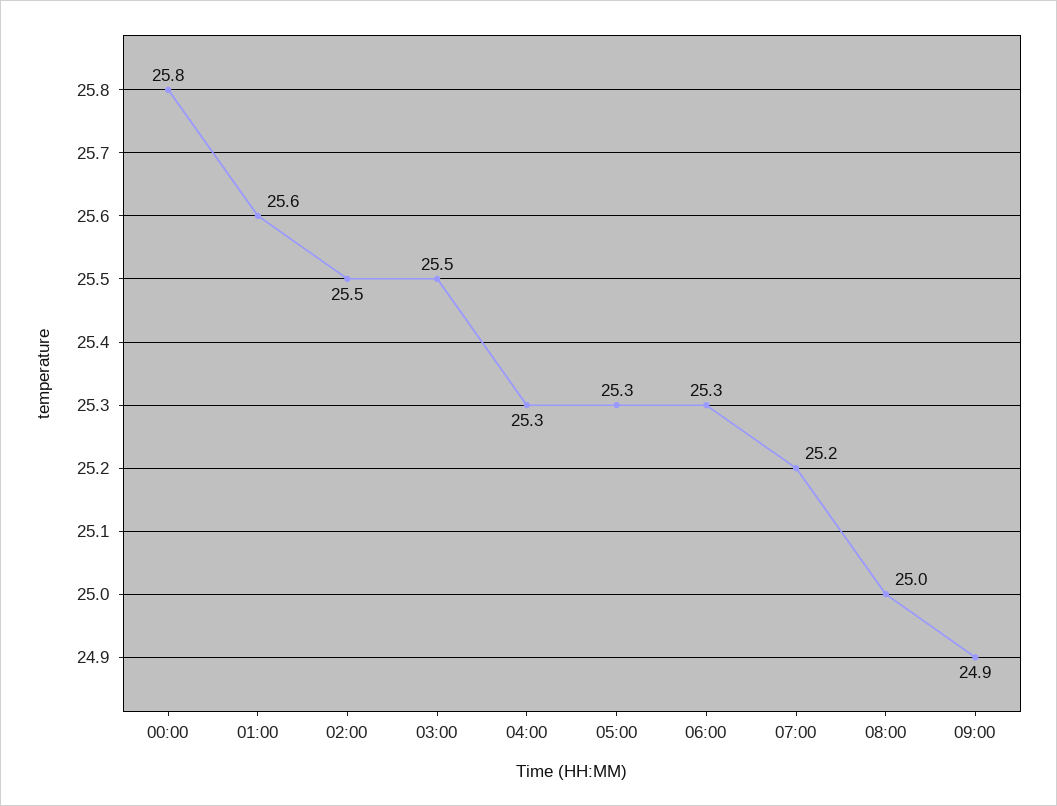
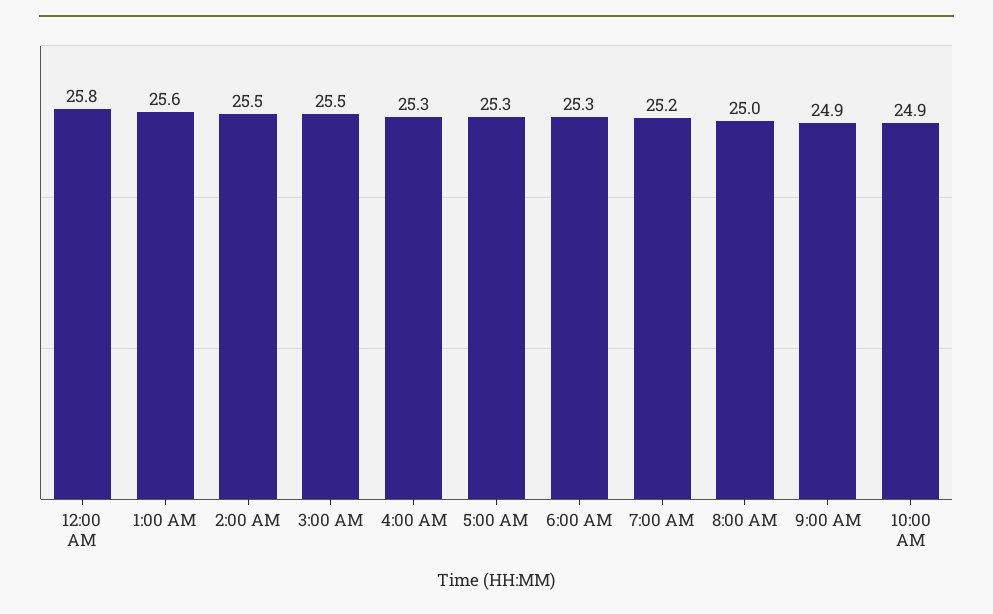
10:00 AM: none -> 24.9

